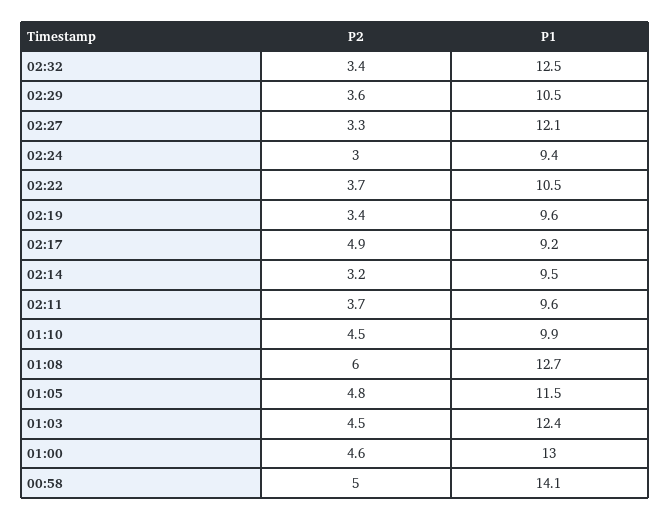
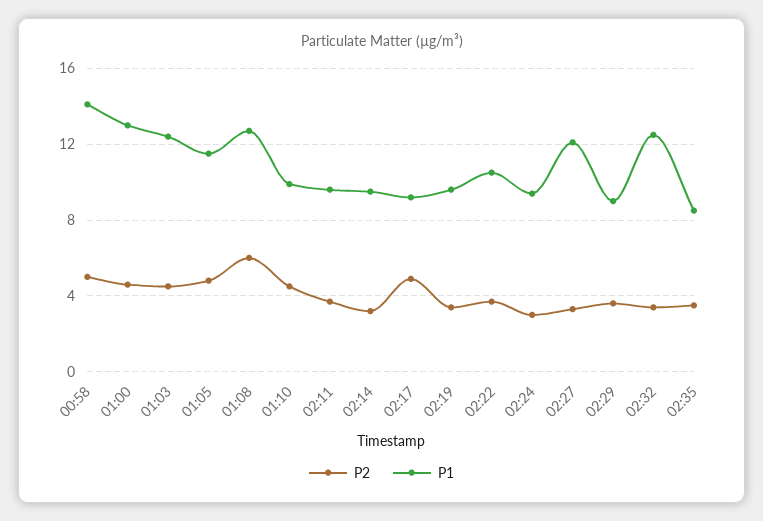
P1, 02:29: 10.5 -> 9
P2, 02:35: none -> 3.5
P1, 02:35: none -> 8.5

